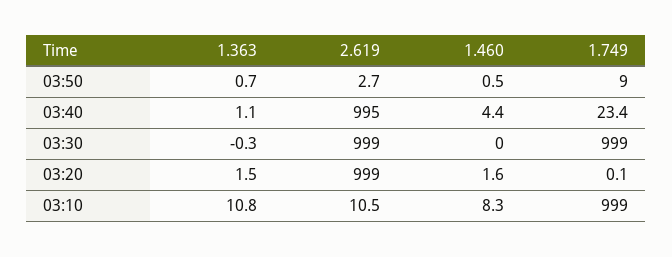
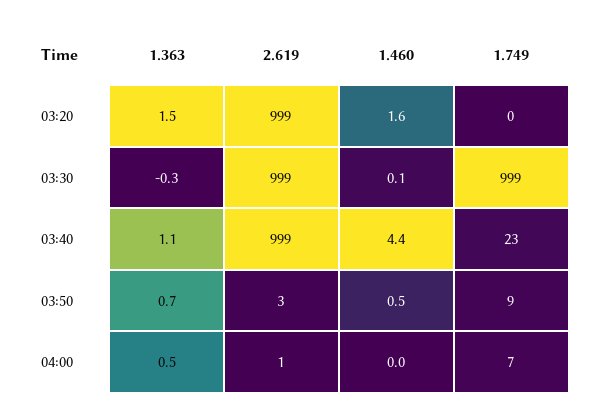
2.619, 03:40: 995 -> 999
1.460, 03:30: 0 -> 0.1
1.363, 03:10: 10.8 -> none
2.619, 03:10: 10.5 -> none
1.460, 03:10: 8.3 -> none
1.749, 03:10: 999 -> none
1.363, 04:00: none -> 0.5
2.619, 04:00: none -> 1
1.460, 04:00: none -> 0
1.749, 04:00: none -> 7

